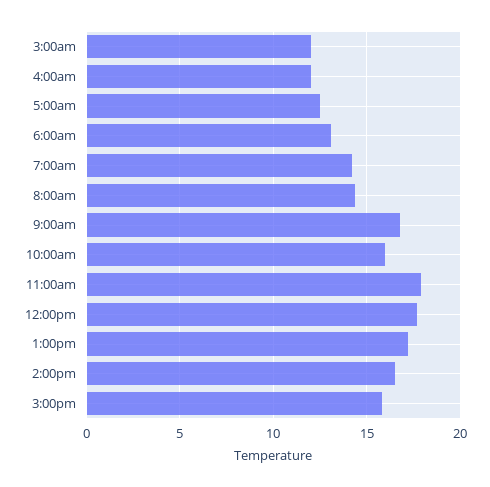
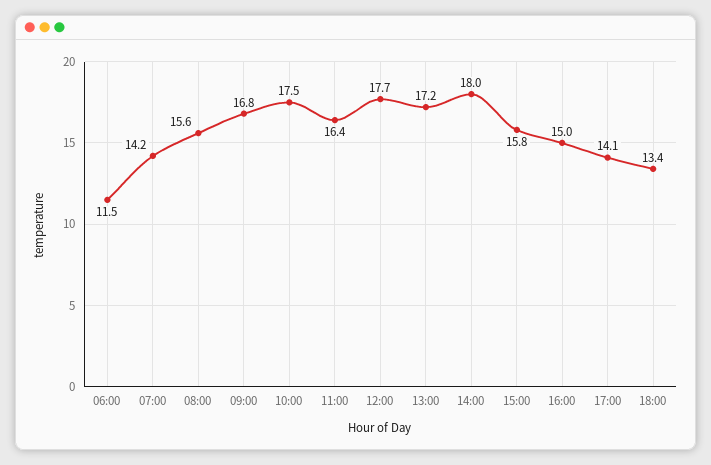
3:00am: 12 -> none
4:00am: 12 -> none
5:00am: 12.5 -> none
6:00am: 13 -> 11.5
8:00am: 14.5 -> 15.6
10:00am: 16 -> 17.5
11:00am: 18 -> 16.4
2:00pm: 16.5 -> 18
16:00: none -> 15
17:00: none -> 14.1
18:00: none -> 13.4

